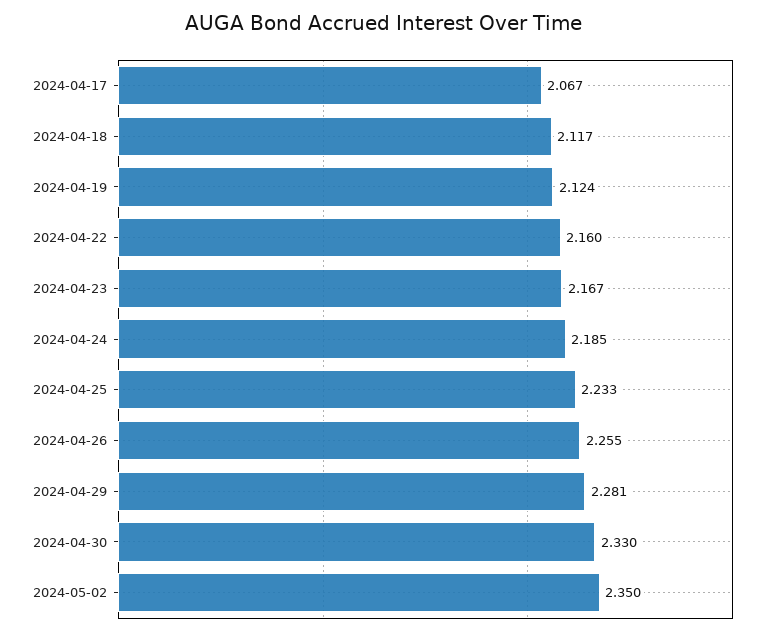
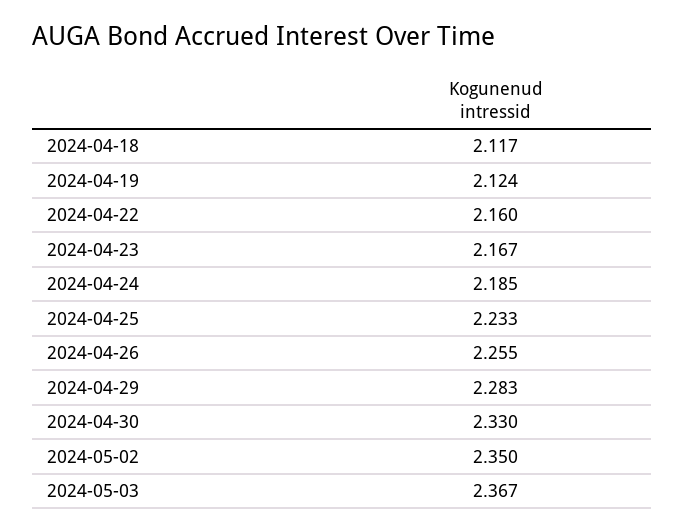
2024-04-17: 2.067 -> none
2024-04-29: 2.281 -> 2.283
2024-05-03: none -> 2.367

